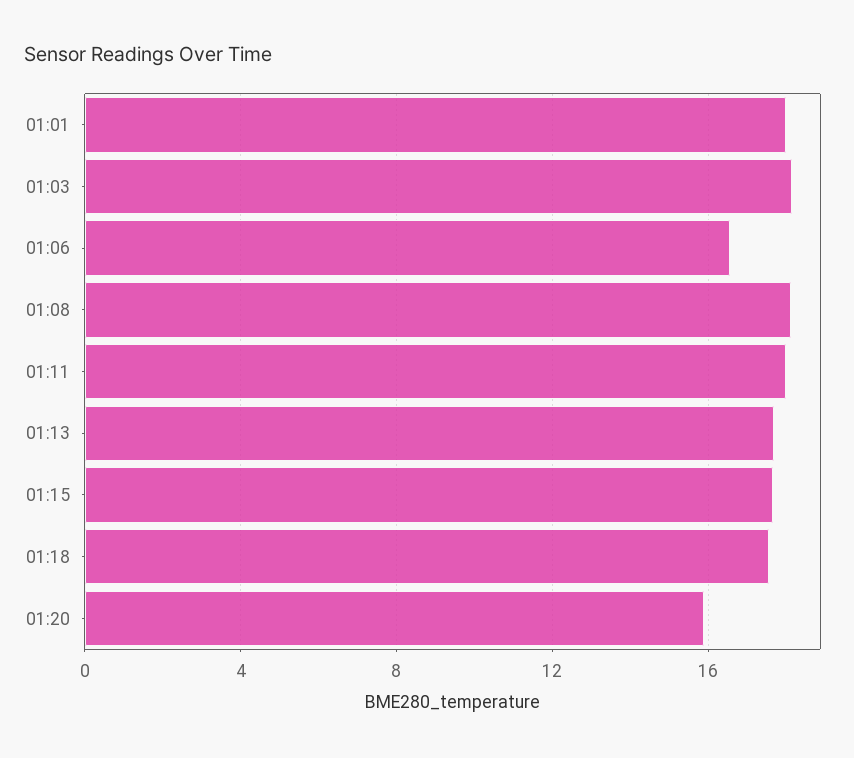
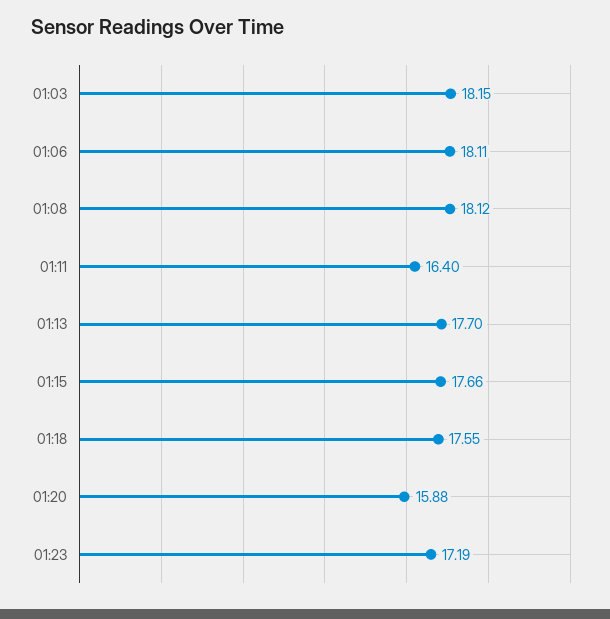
01:01: 18 -> none
01:06: 16.5 -> 18.11
01:11: 18 -> 16.4
01:23: none -> 17.19

